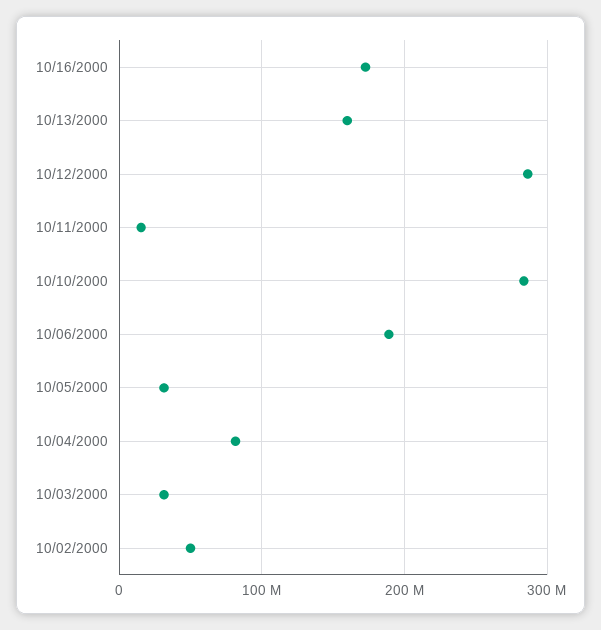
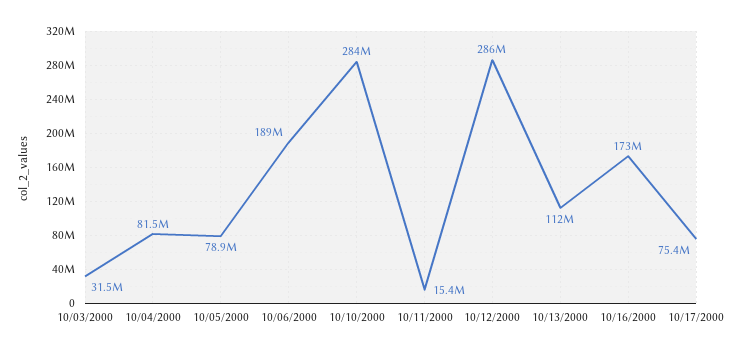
10/13/2000: 160000000 -> 112000000
10/05/2000: 30000000 -> 78900000
10/02/2000: 50000000 -> none
10/17/2000: none -> 75400000

